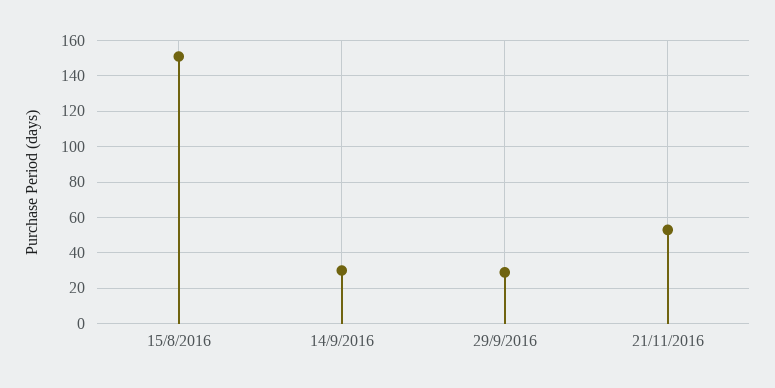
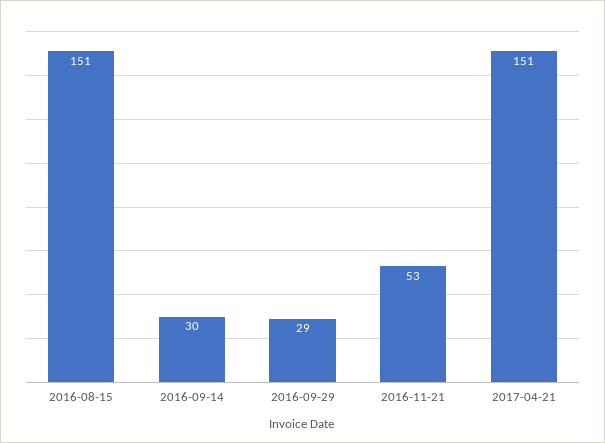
2017-04-21: none -> 151

